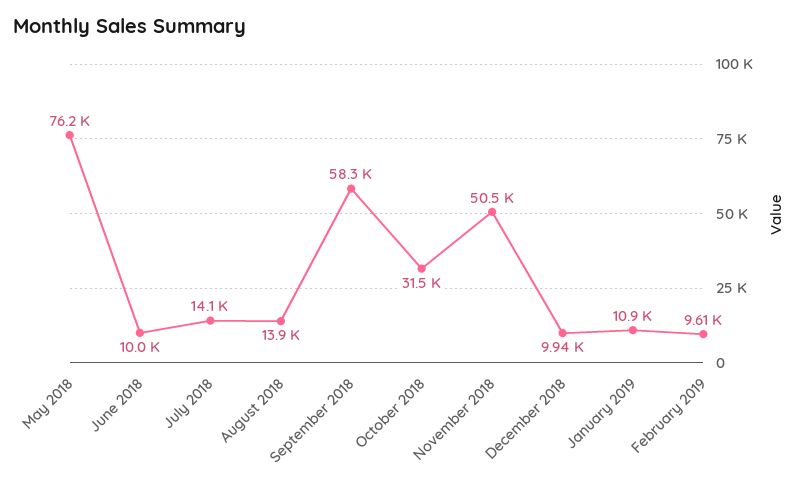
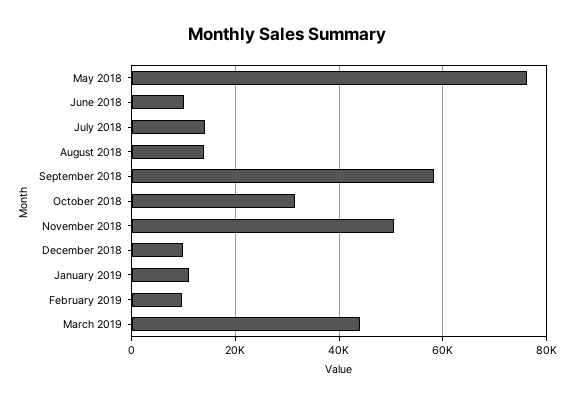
March 2019: none -> 44000

